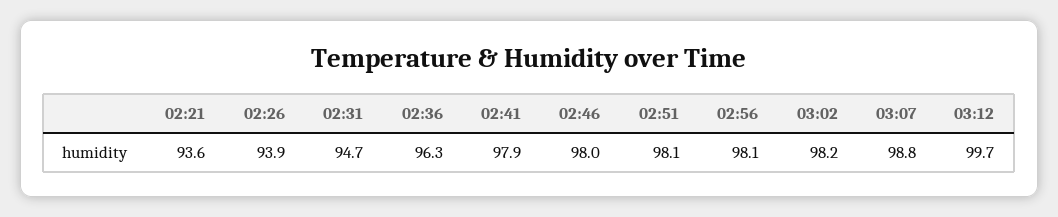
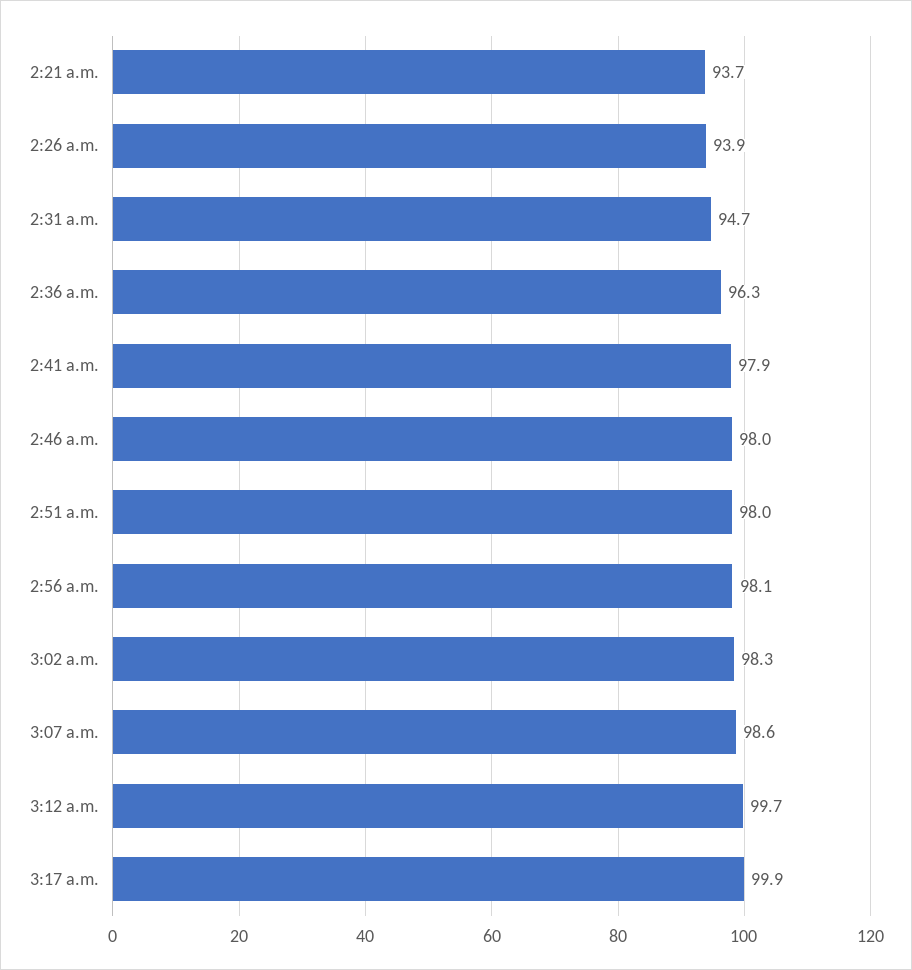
02:21: 93.6 -> 93.7
02:51: 98.1 -> 98
03:02: 98.2 -> 98.3
03:07: 98.8 -> 98.6
3:17 a.m.: none -> 99.9

